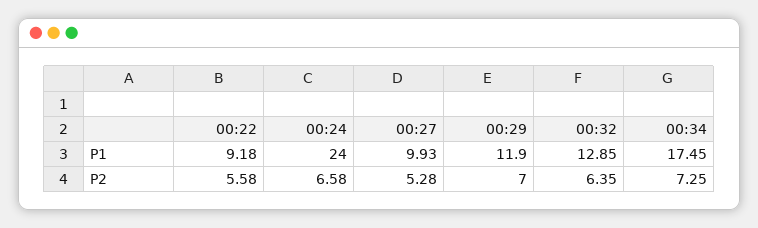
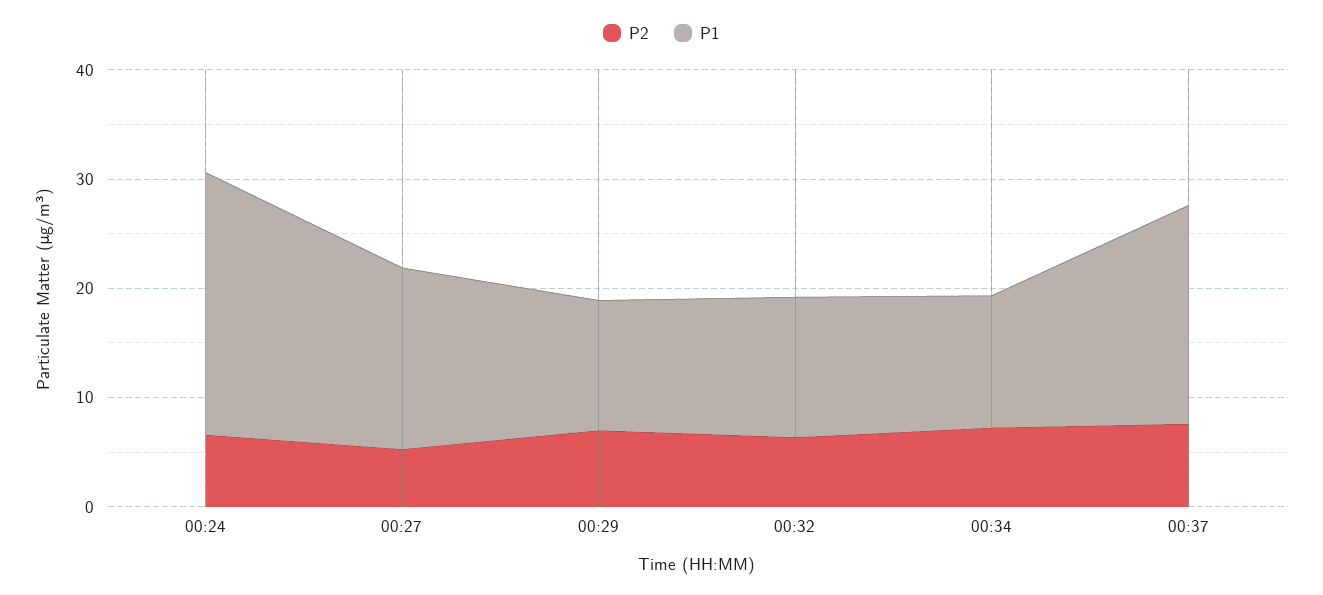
P1, 00:22: 9.18 -> none
P1, 00:27: 9.93 -> 16
P1, 00:34: 17.45 -> 12
P2, 00:22: 5.58 -> none
P2, 00:37: none -> 8
P1, 00:37: none -> 20

